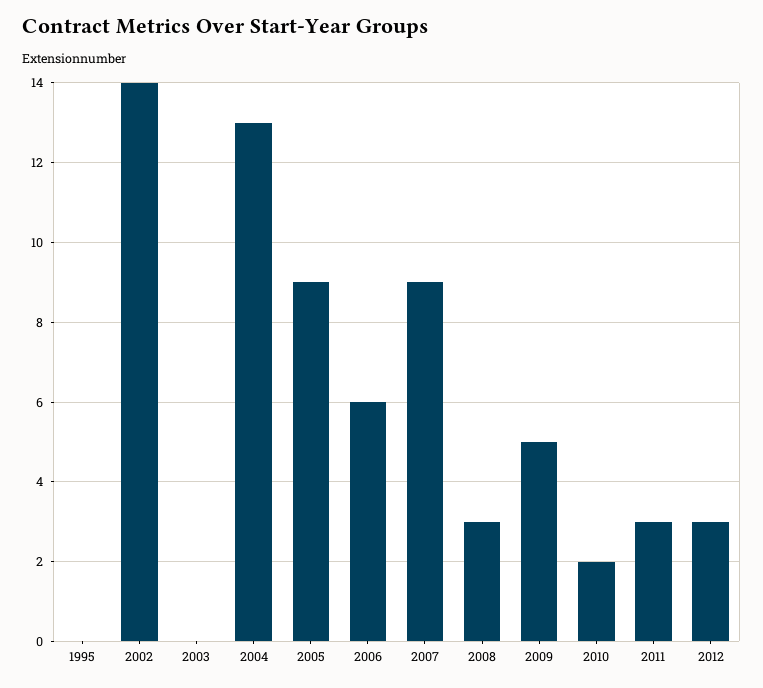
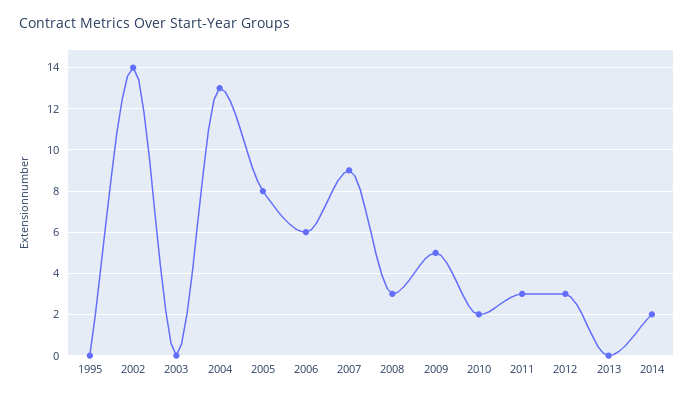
2005: 9 -> 8
2013: none -> 0
2014: none -> 2

